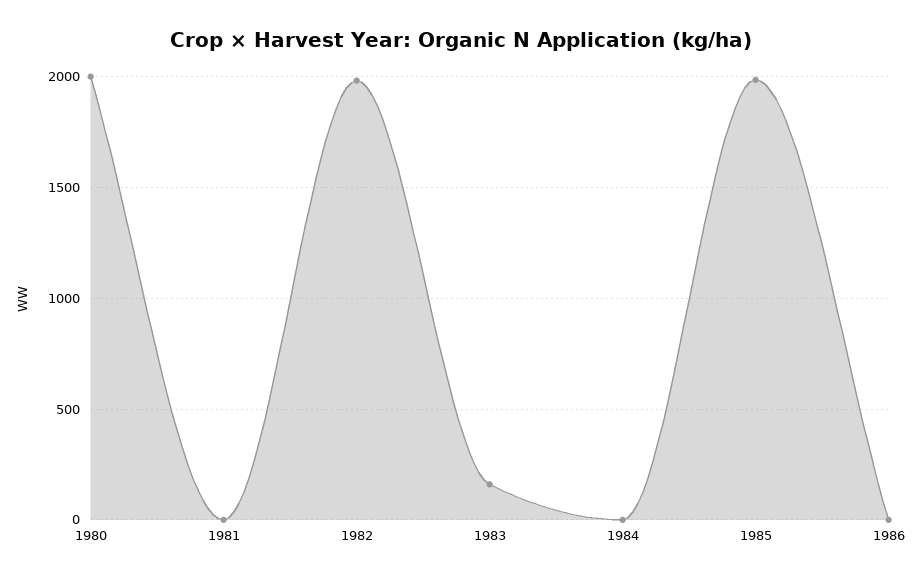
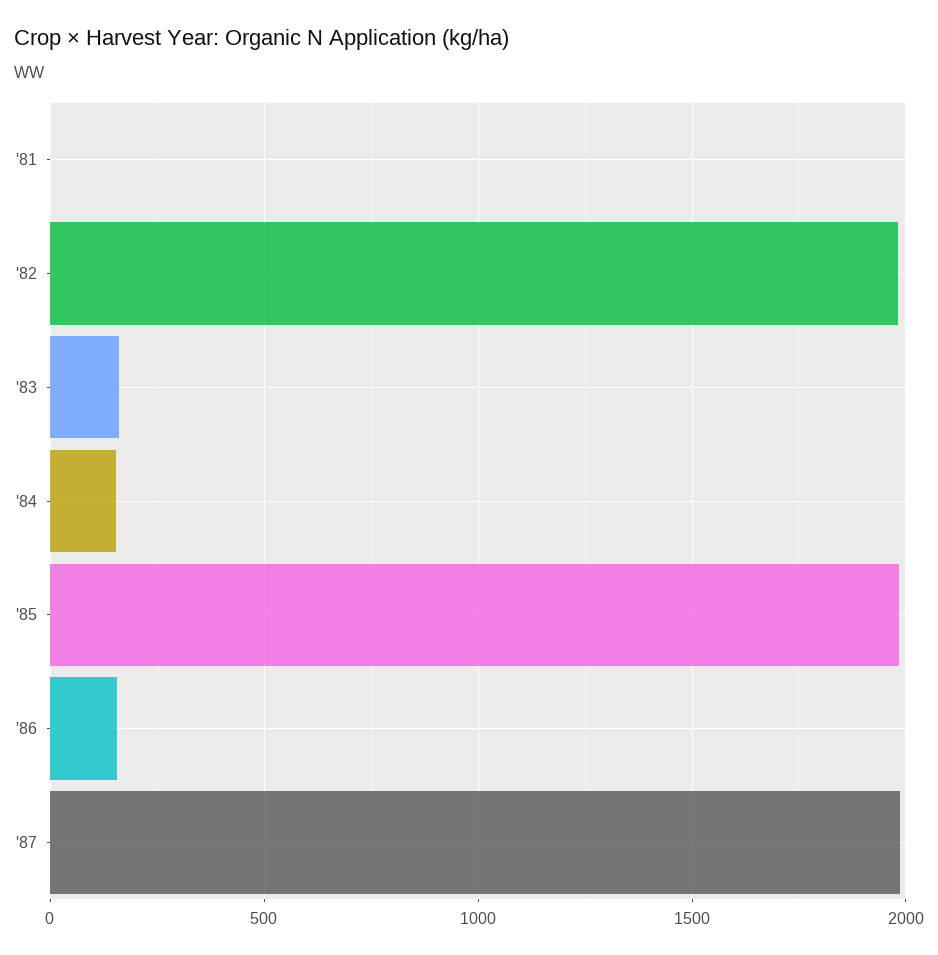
1980: 2000 -> none
1984: 0 -> 150
1986: 0 -> 150
'87: none -> 2000

